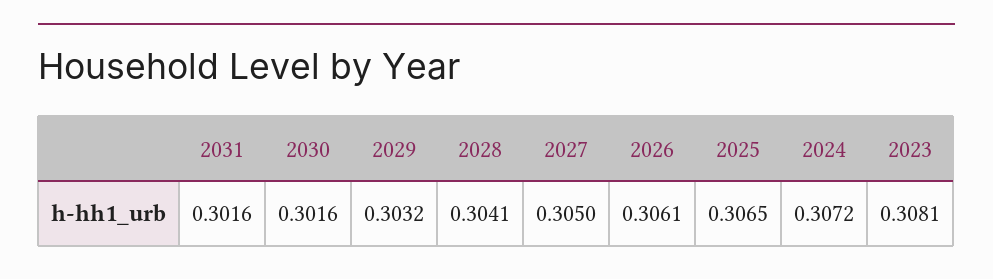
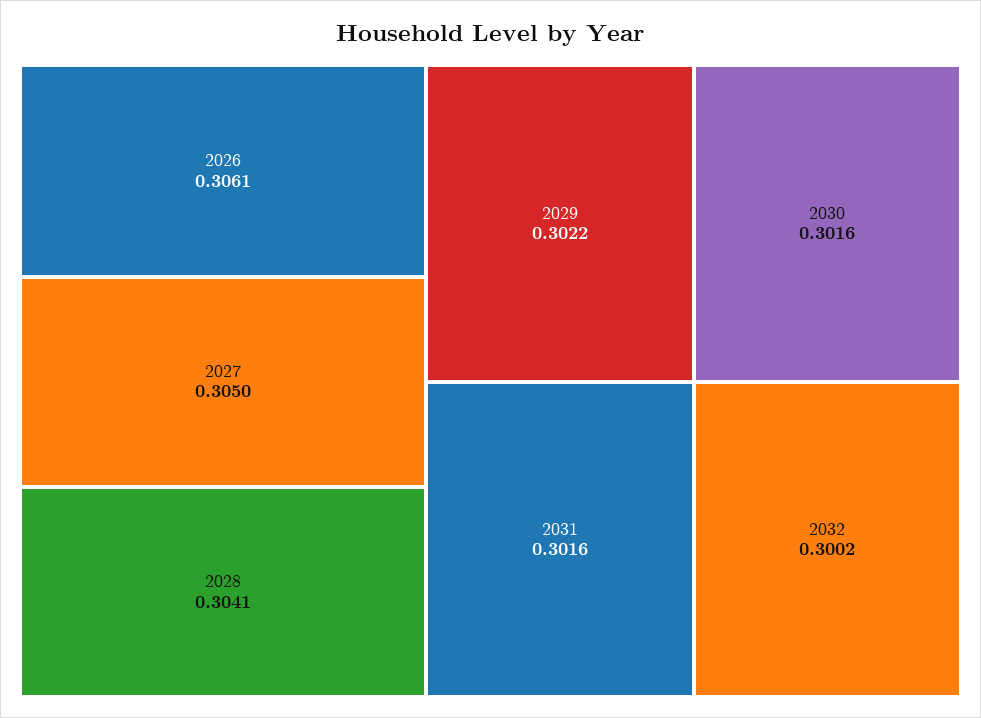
2029: 0.3032 -> 0.3022
2025: 0.3065 -> none
2024: 0.3072 -> none
2023: 0.3081 -> none
2032: none -> 0.3002

